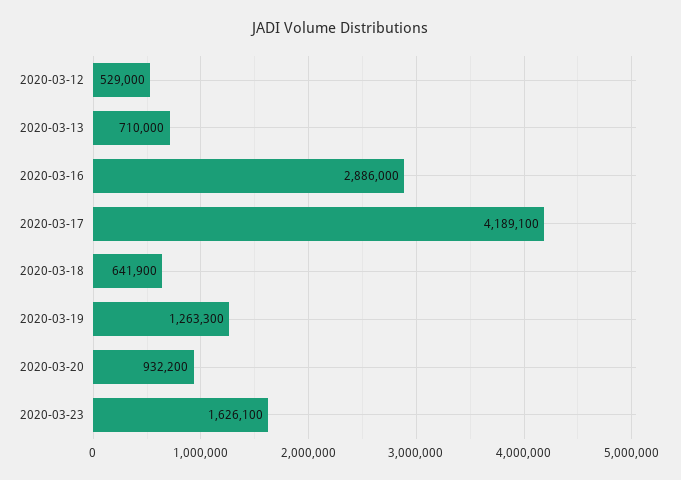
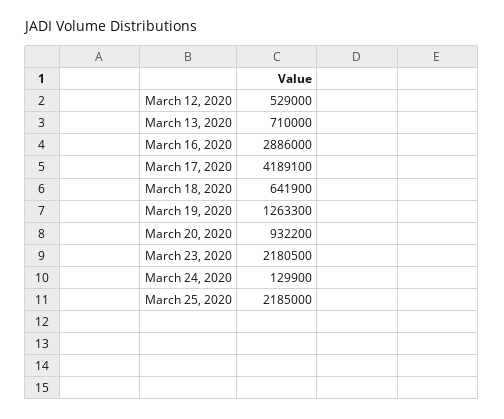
2020-03-23: 1626100 -> 2180500
March 24, 2020: none -> 129900
March 25, 2020: none -> 2185000

